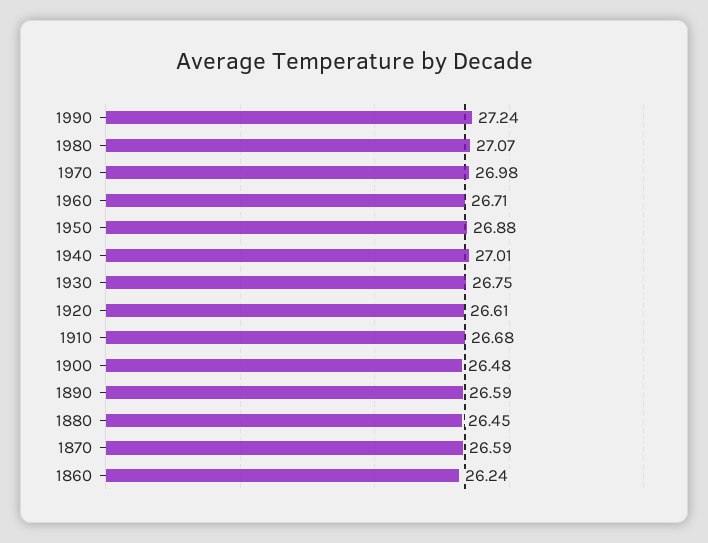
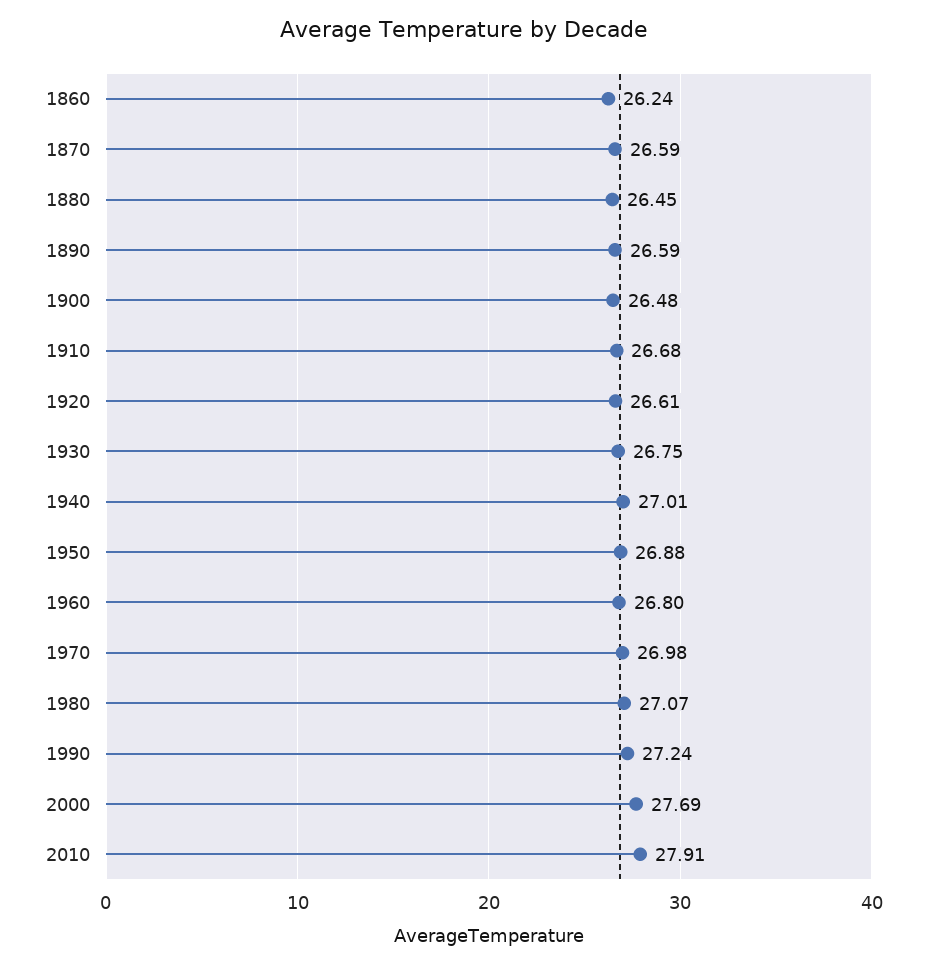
1960: 26.71 -> 26.8
2000: none -> 27.69
2010: none -> 27.91

